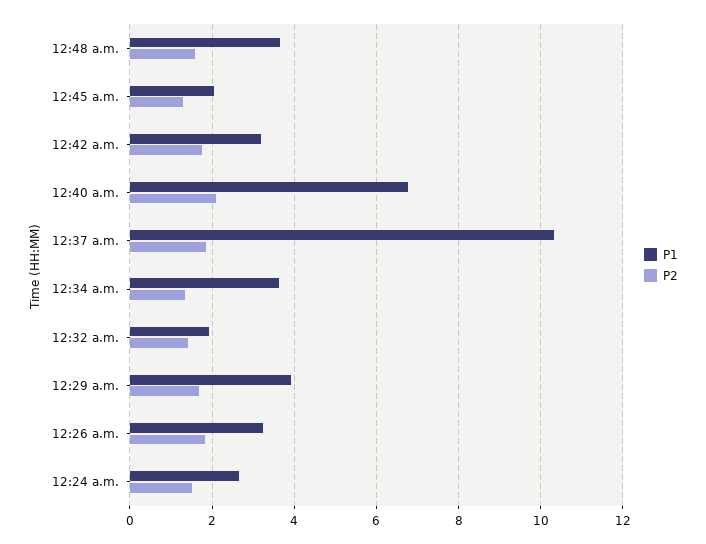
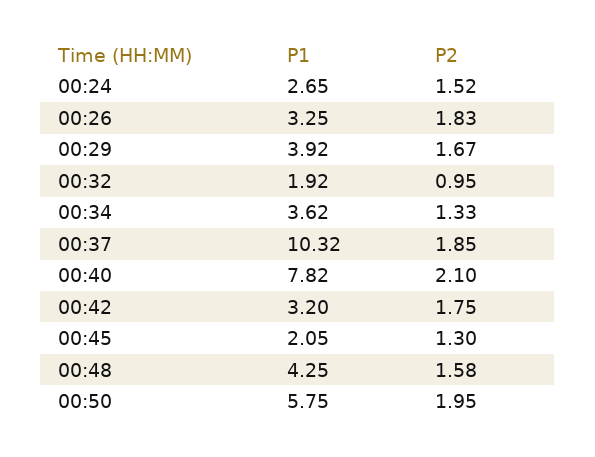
P1, 12:48 a.m.: 3.6 -> 4.25
P1, 12:40 a.m.: 6.8 -> 7.82
P2, 12:32 a.m.: 1.4 -> 0.95
P1, 00:50: none -> 5.75
P2, 00:50: none -> 1.95

